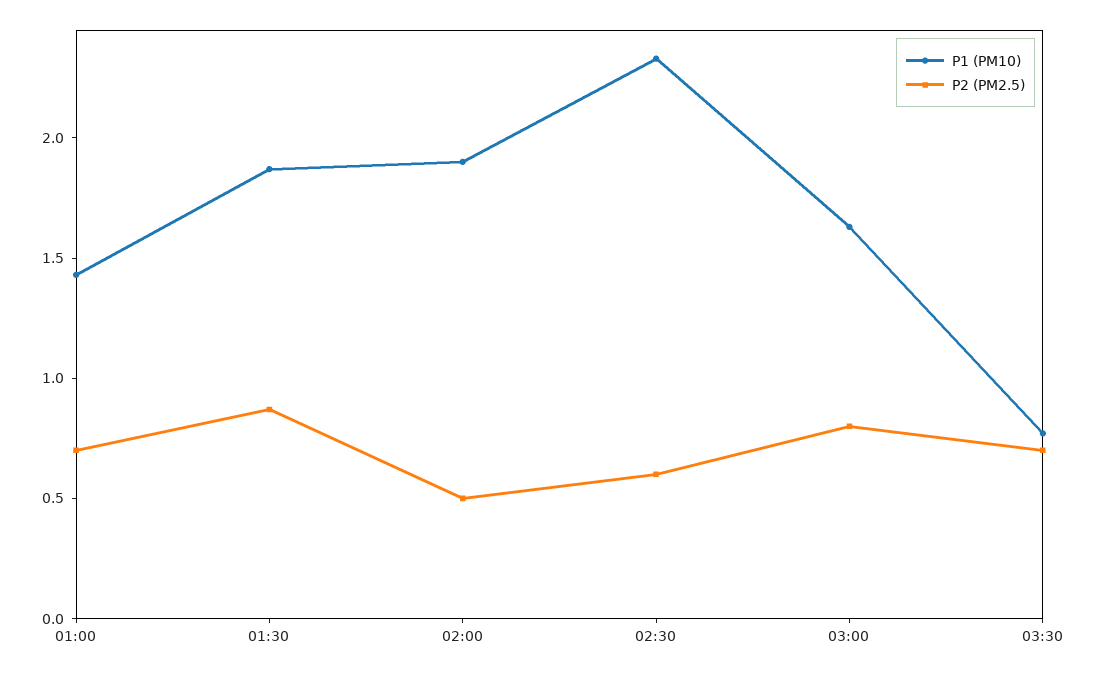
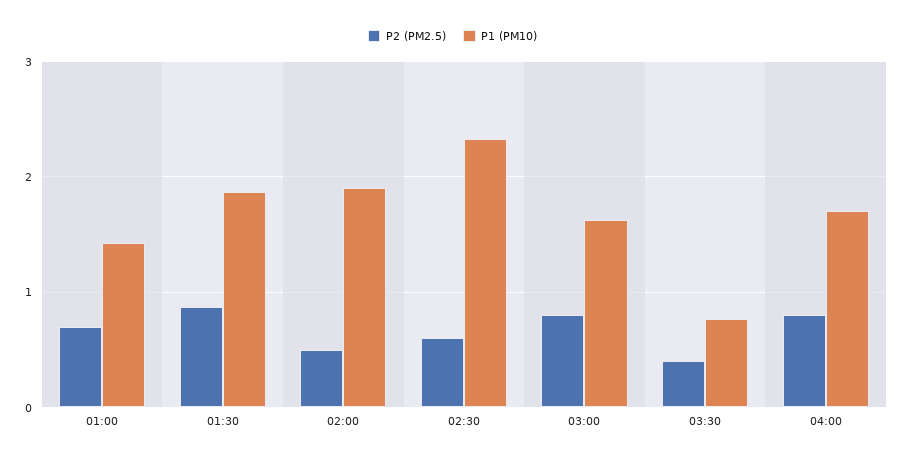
P2 (PM2.5), 03:30: 0.7 -> 0.4
P2 (PM2.5), 04:00: none -> 0.8
P1 (PM10), 04:00: none -> 1.7

